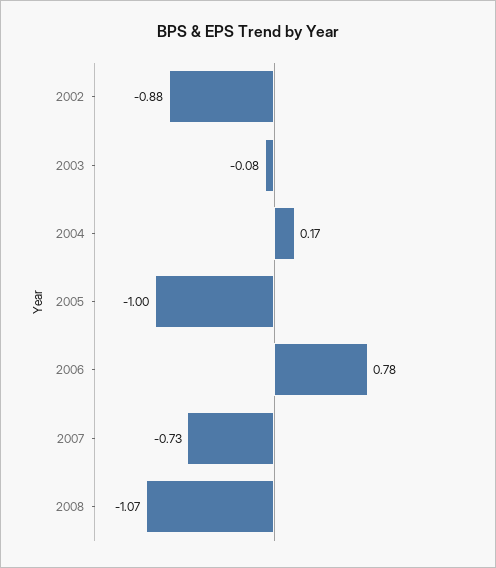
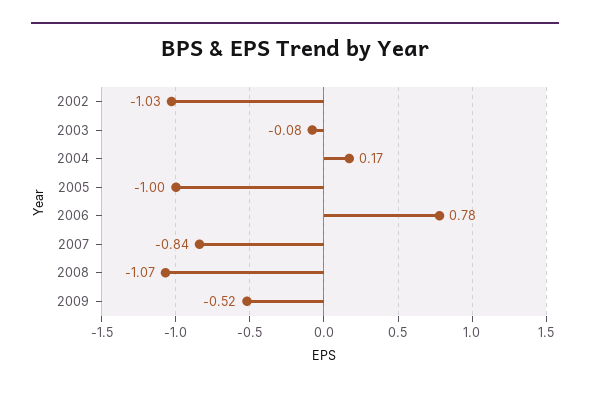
2002: -0.88 -> -1.03
2007: -0.73 -> -0.84
2009: none -> -0.52

